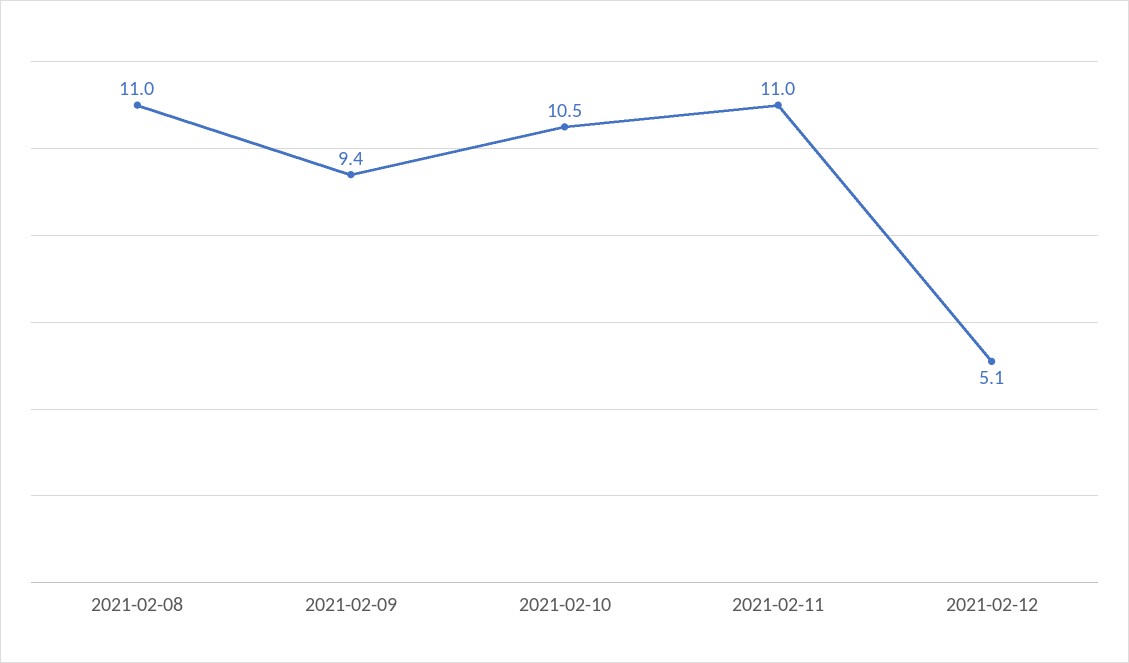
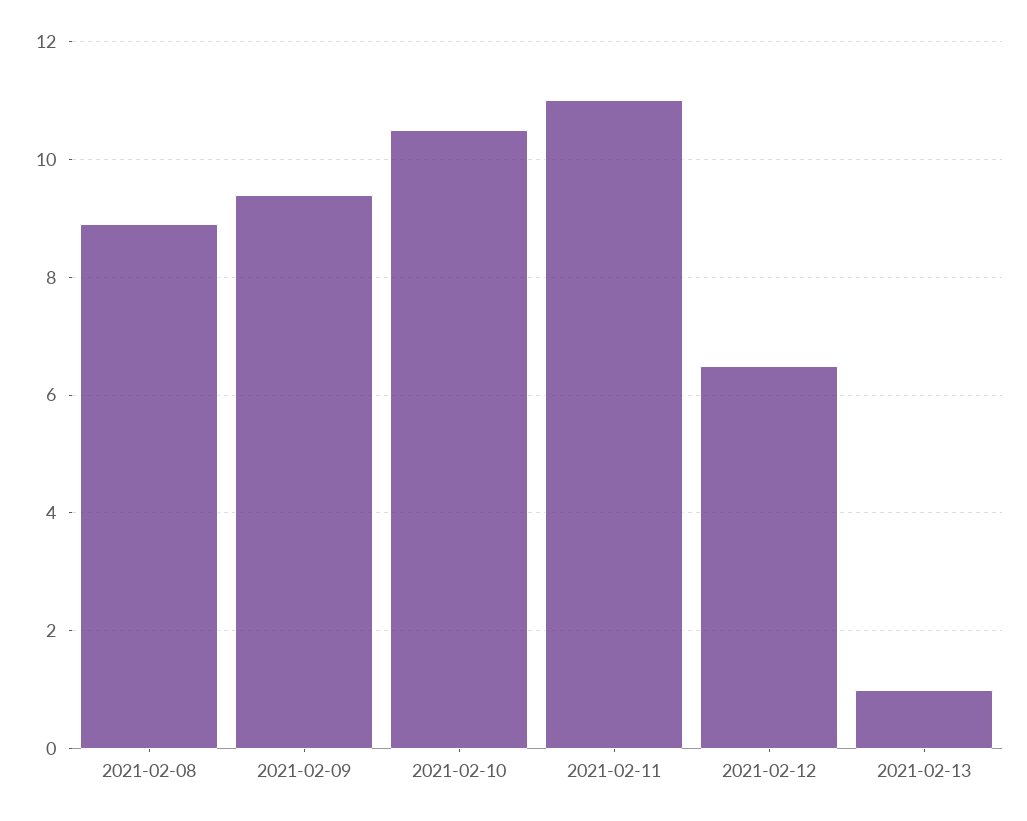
2021-02-08: 11 -> 9
2021-02-12: 5.1 -> 6.5
2021-02-13: none -> 1

